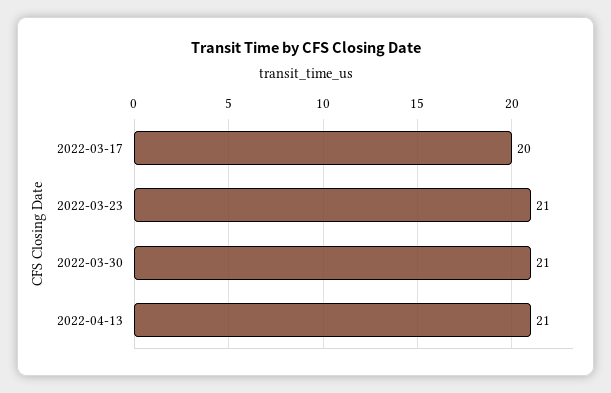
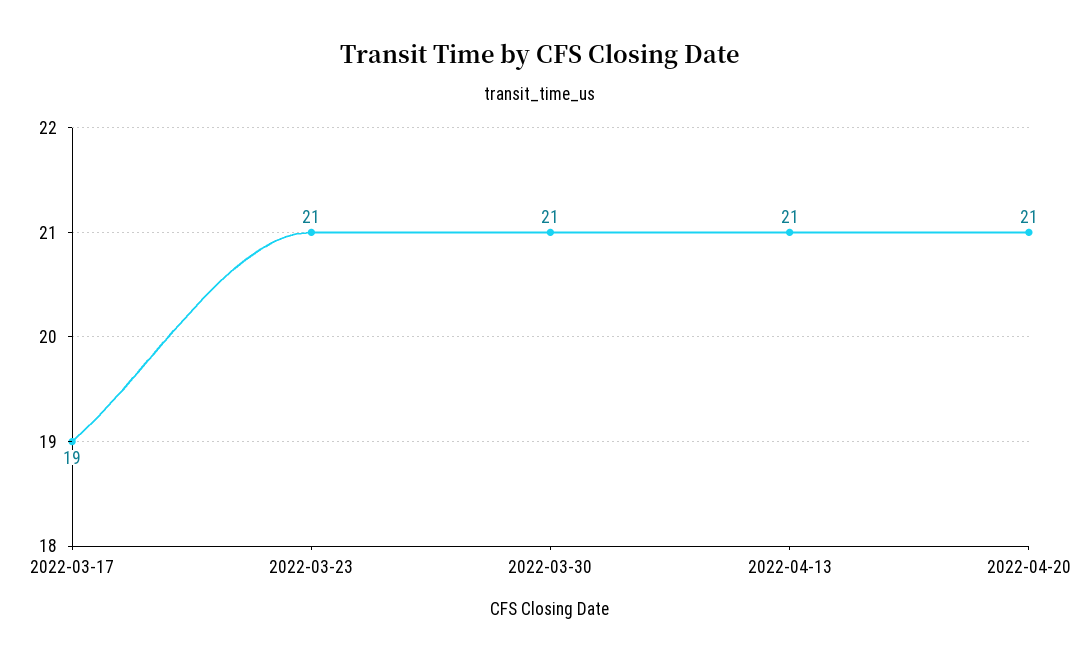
2022-03-17: 20 -> 19
2022-04-20: none -> 21

